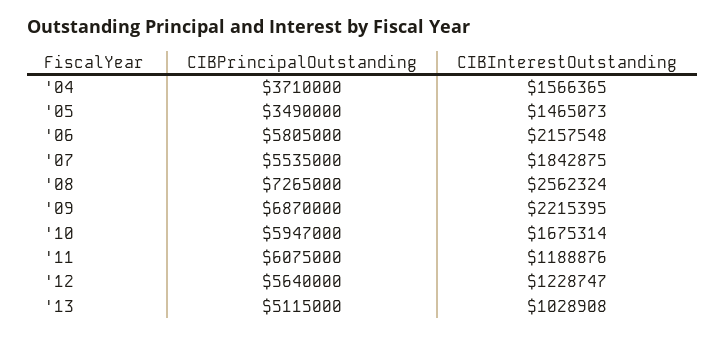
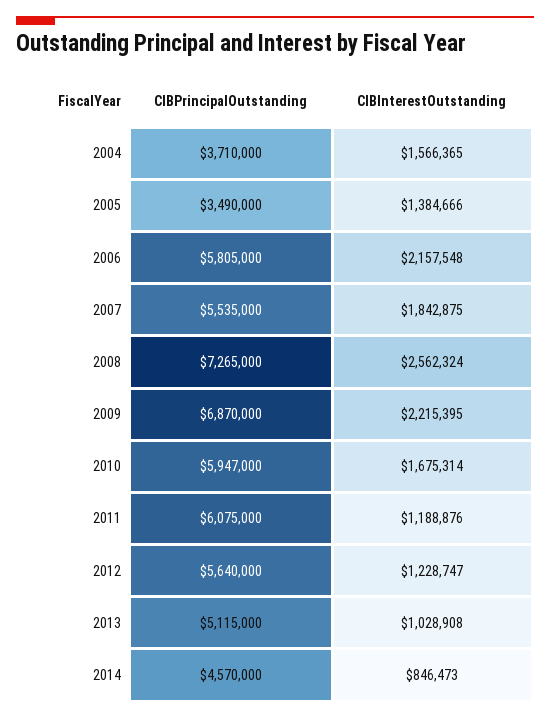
CIBInterestOutstanding, '05: 1465073 -> 1384666
CIBPrincipalOutstanding, 2014: none -> 4570000
CIBInterestOutstanding, 2014: none -> 846473

